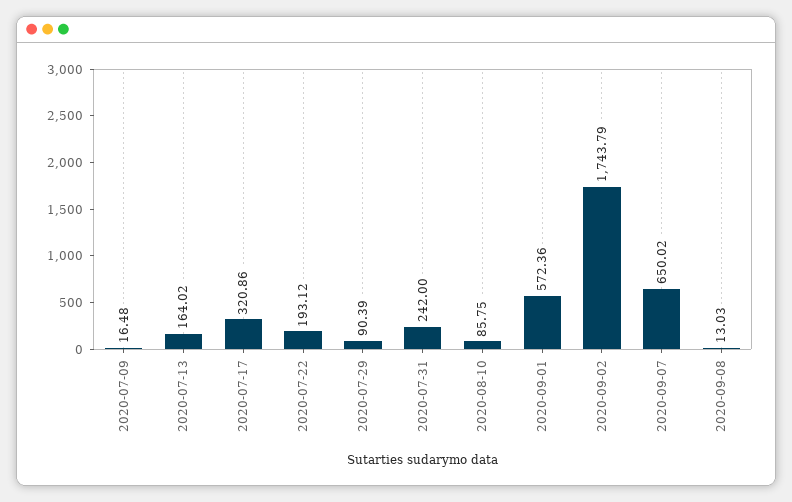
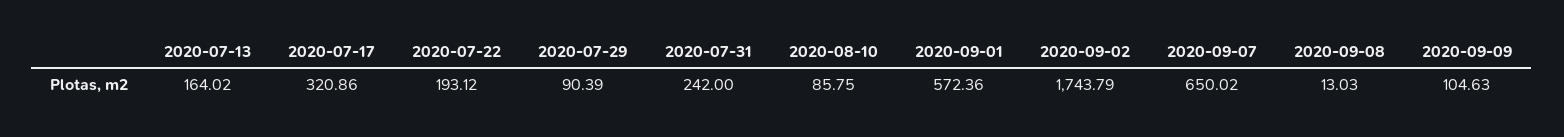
2020-07-09: 16.48 -> none
2020-09-09: none -> 104.63

